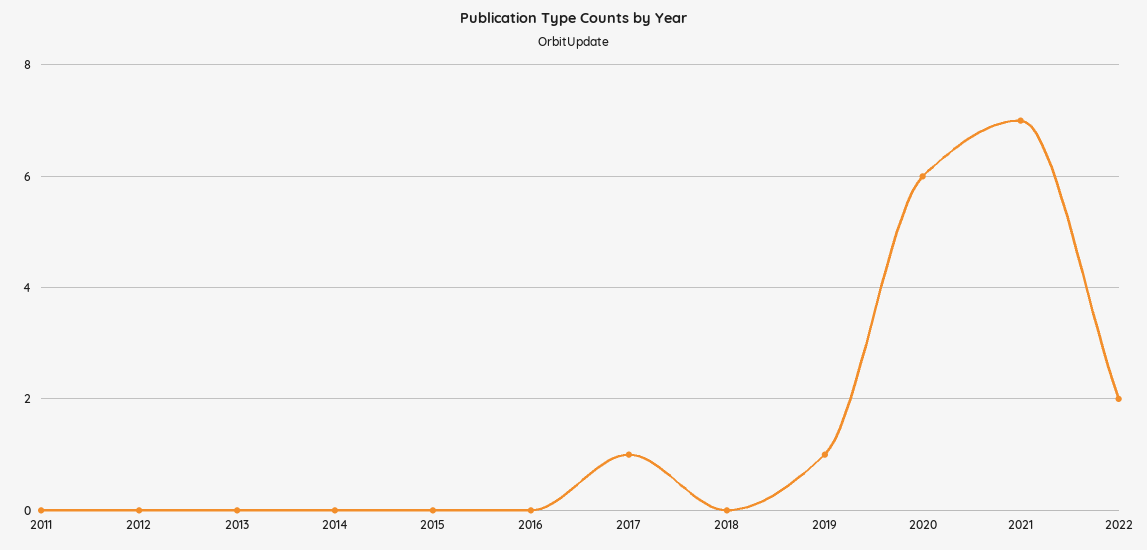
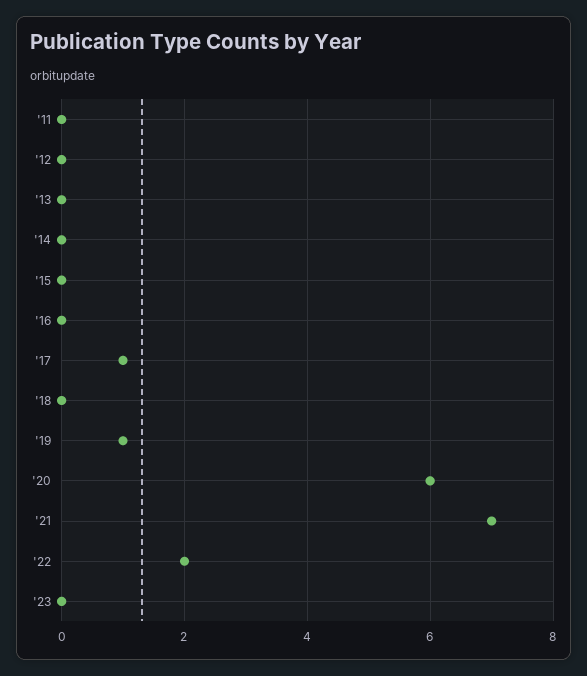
'23: none -> 0

